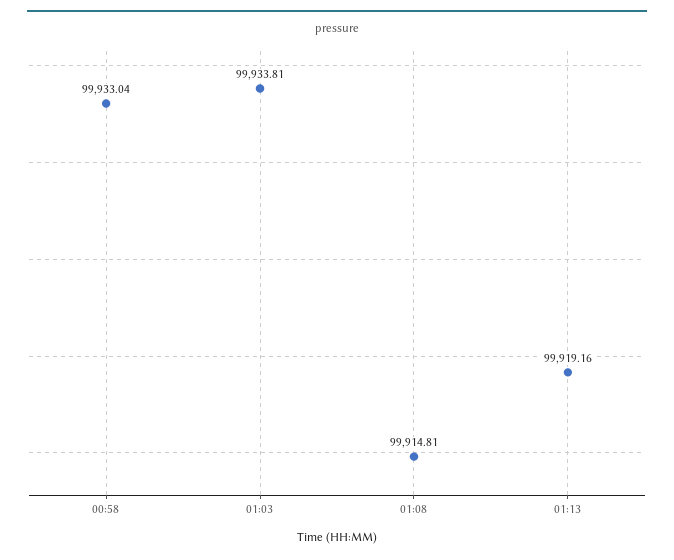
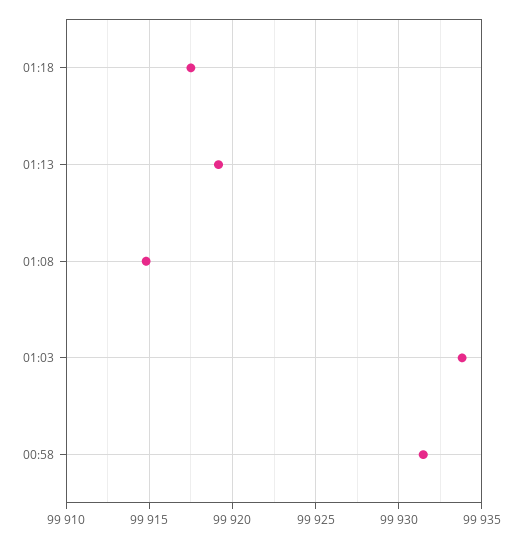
00:58: 99933.04 -> 99931.5
01:18: none -> 99917.5

